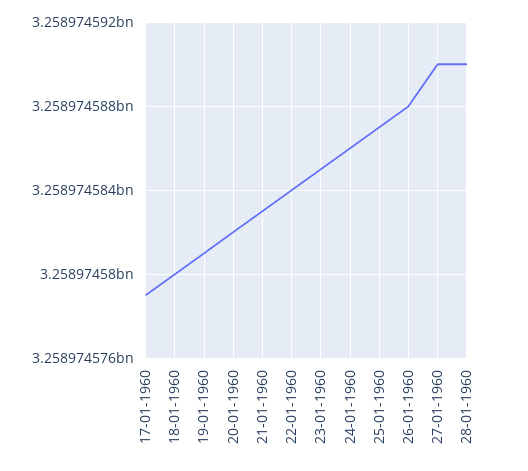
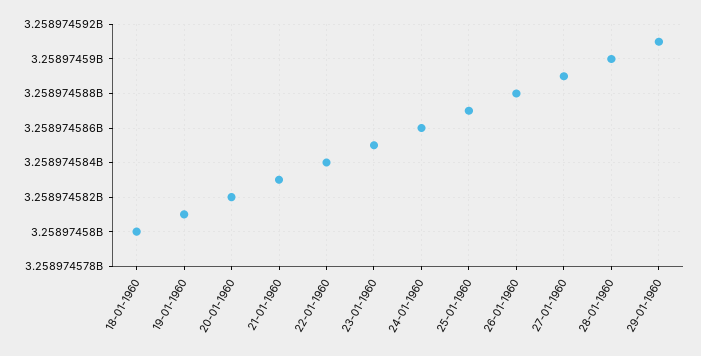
17-01-1960: 3258974579 -> none
27-01-1960: 3258974590 -> 3258974589
29-01-1960: none -> 3258974591

